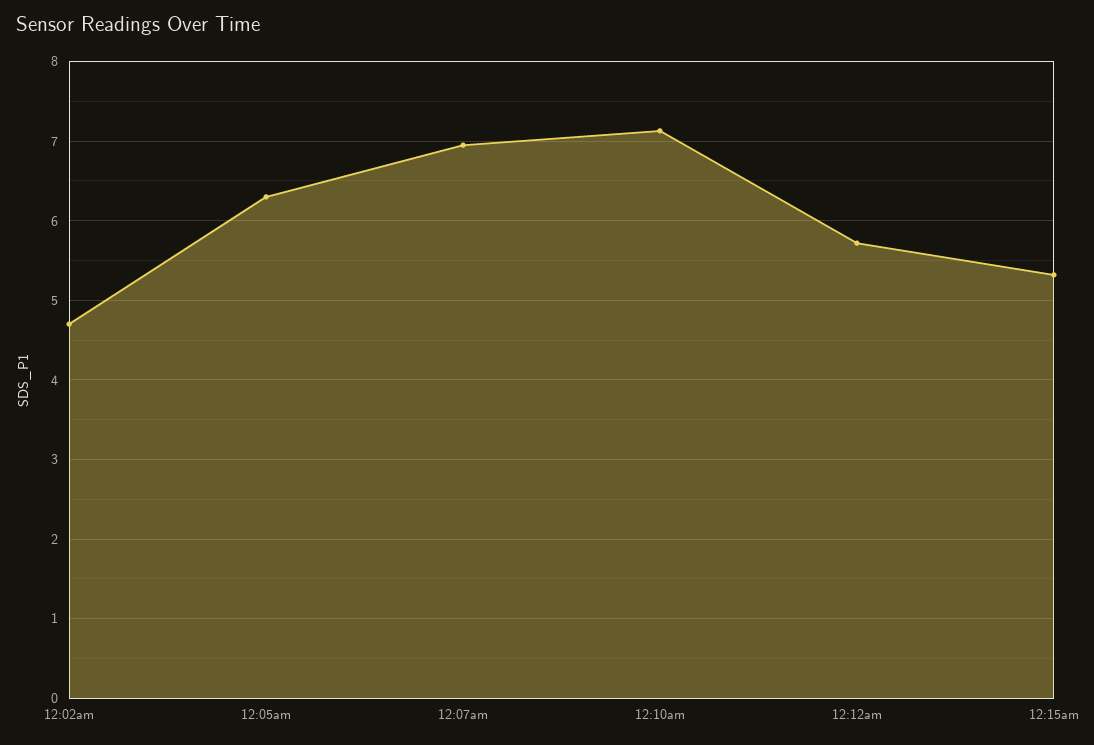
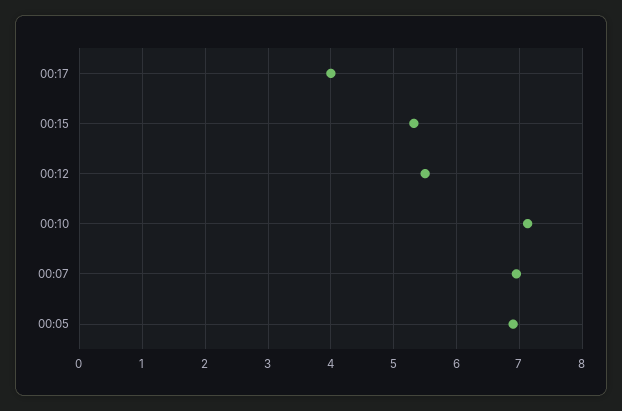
12:02am: 4.7 -> none
12:05am: 6.3 -> 6.9
12:12am: 5.7 -> 5.5
00:17: none -> 4

